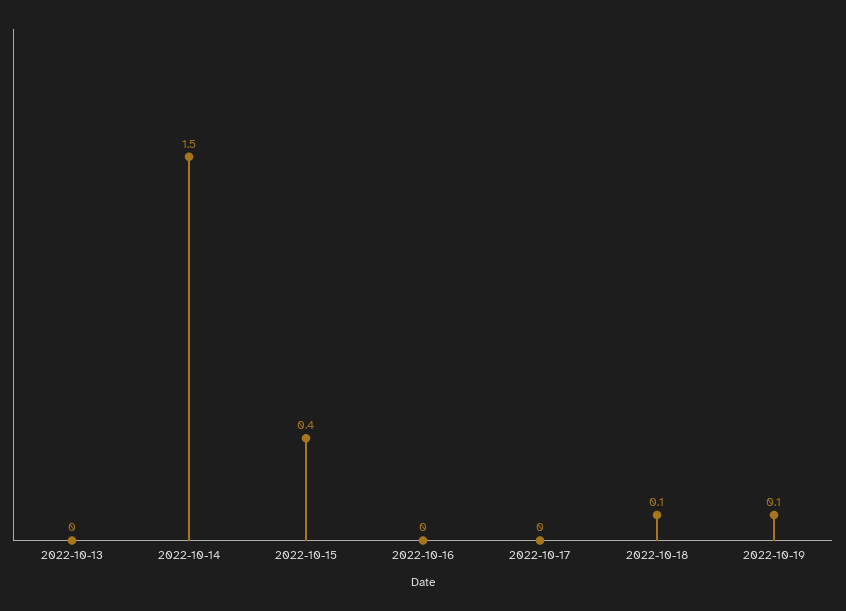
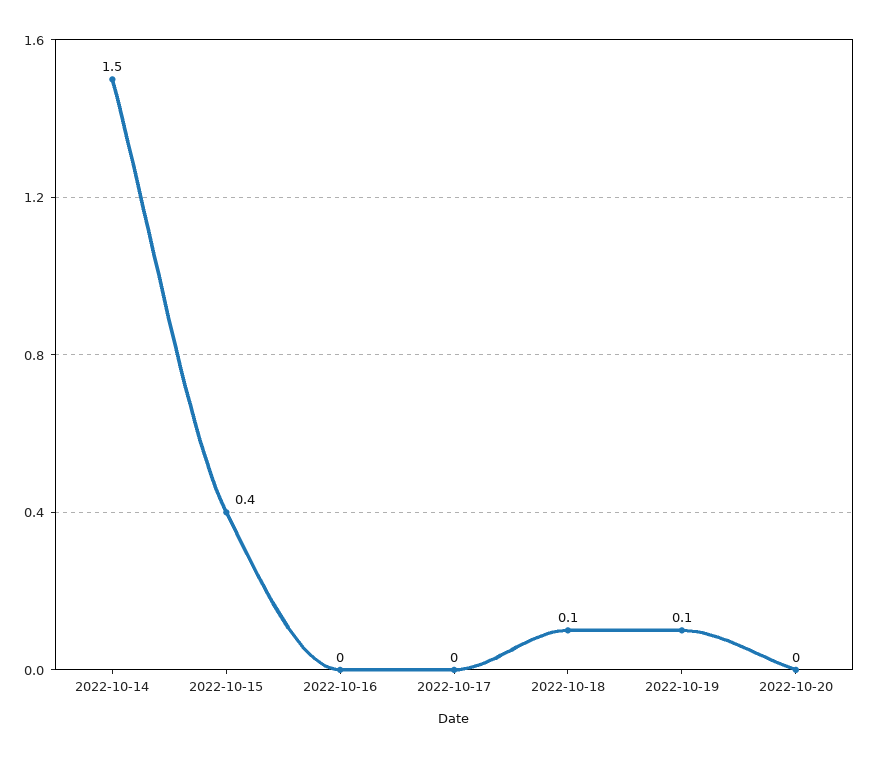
2022-10-13: 0 -> none
2022-10-20: none -> 0

